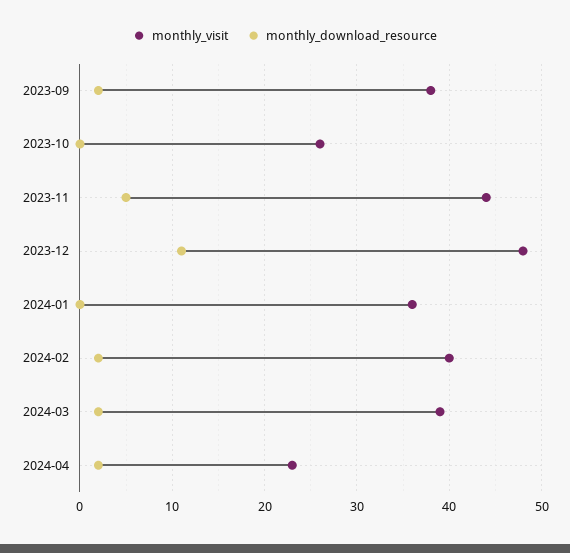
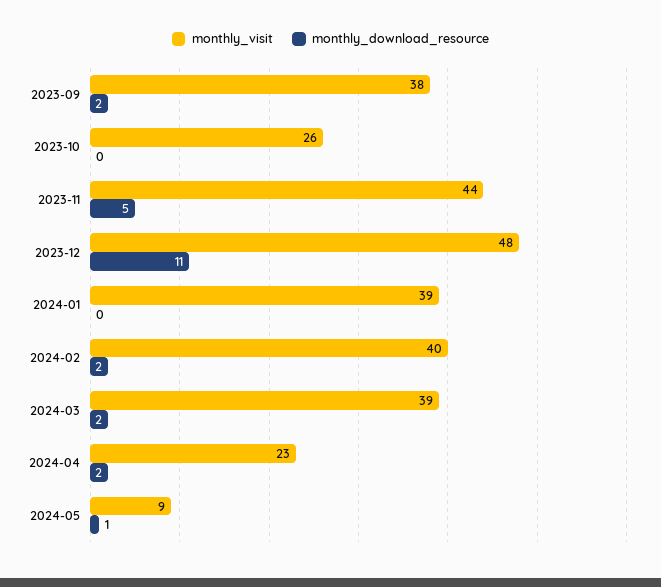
monthly_visit, 2024-01: 36 -> 39
monthly_visit, 2024-05: none -> 9
monthly_download_resource, 2024-05: none -> 1

